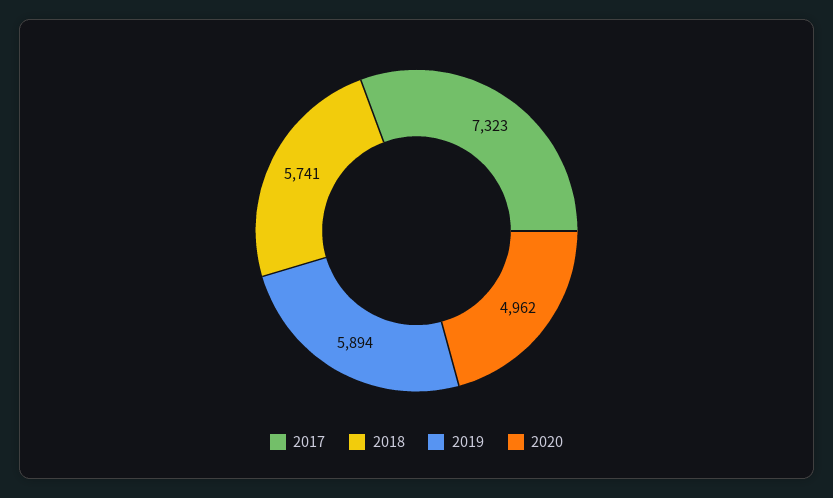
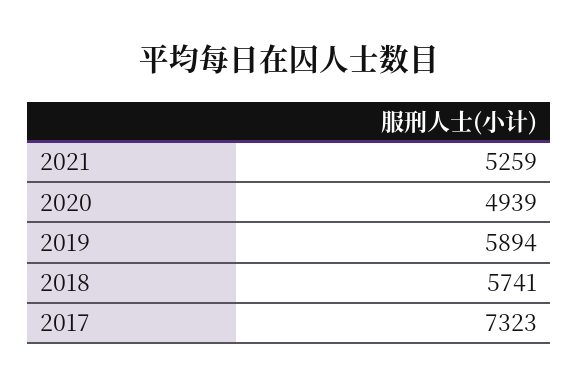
2020: 4962 -> 4939
2021: none -> 5259

